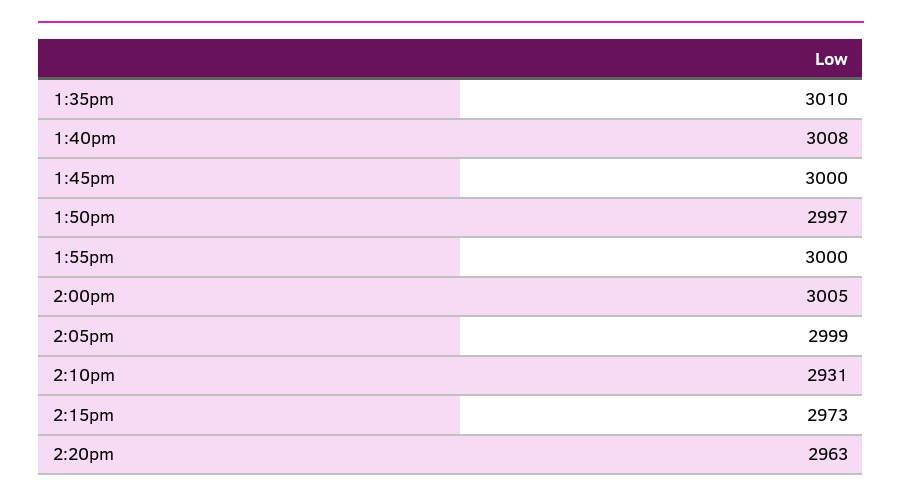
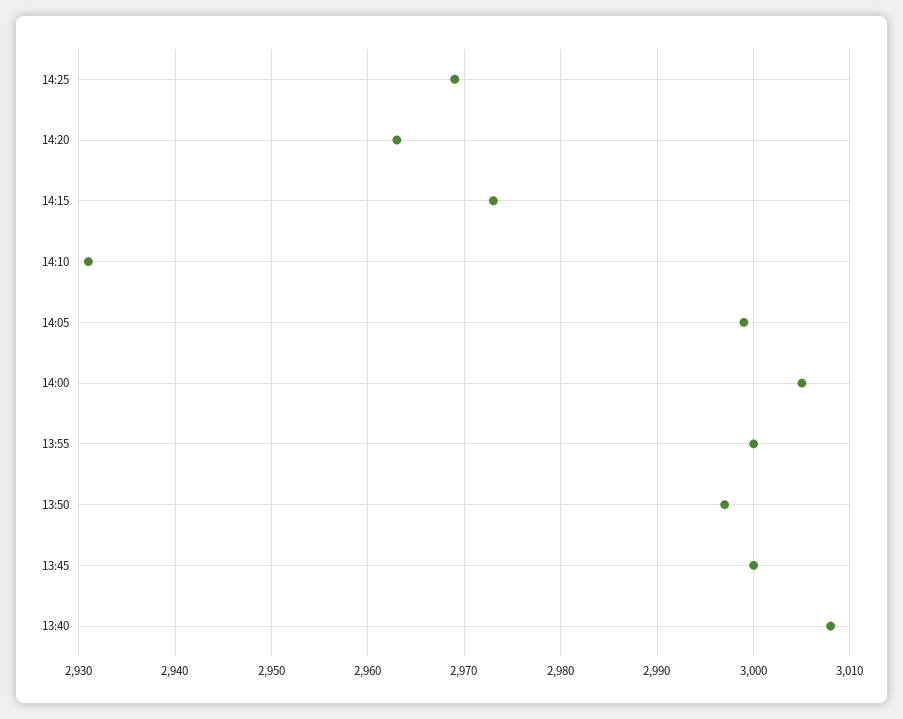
1:35pm: 3010 -> none
14:25: none -> 2969

